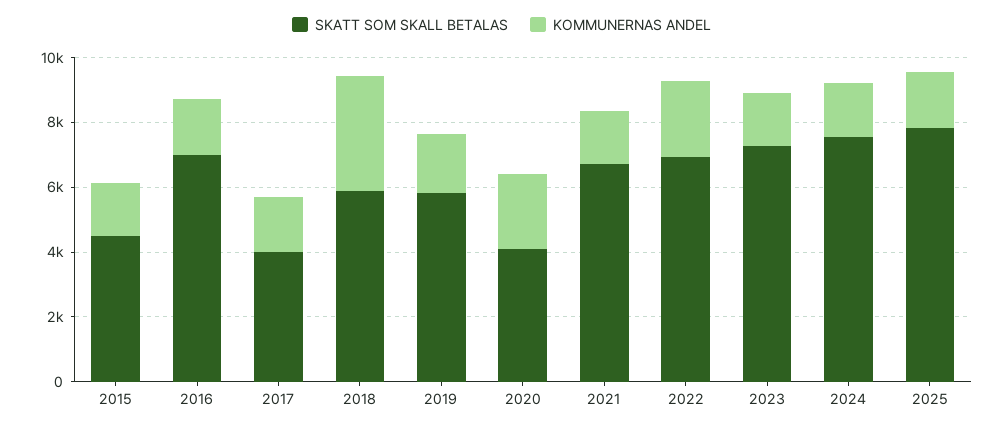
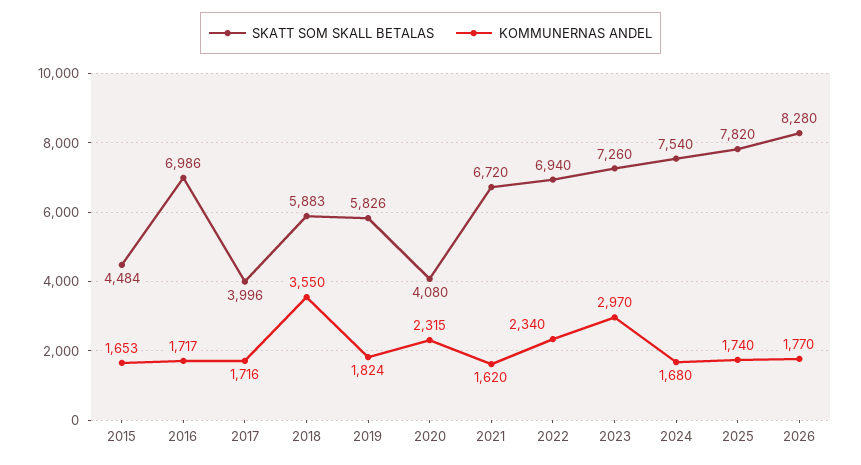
KOMMUNERNAS ANDEL, 2023: 1500 -> 2970
SKATT SOM SKALL BETALAS, 2026: none -> 8280
KOMMUNERNAS ANDEL, 2026: none -> 1770

